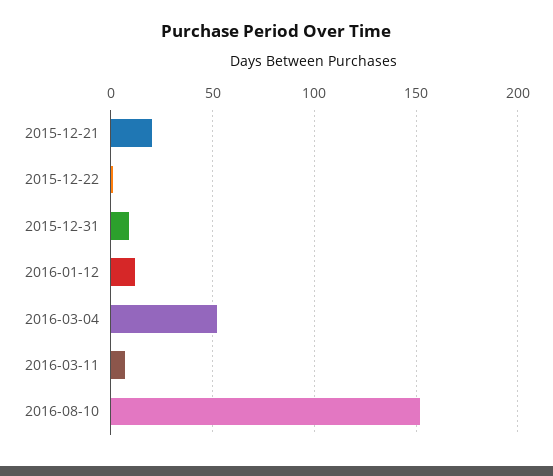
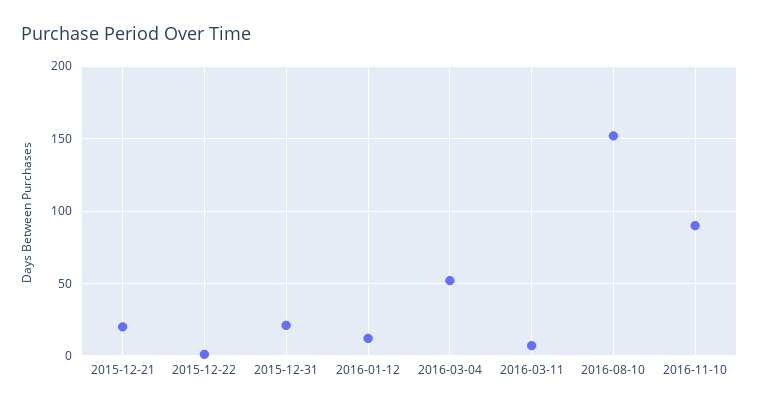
2015-12-31: 10 -> 20
2016-11-10: none -> 90

